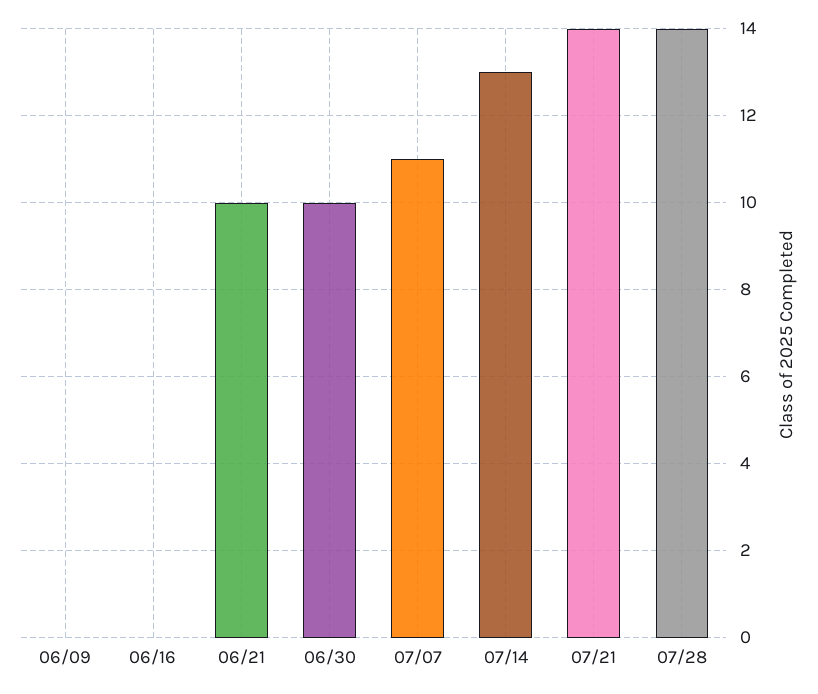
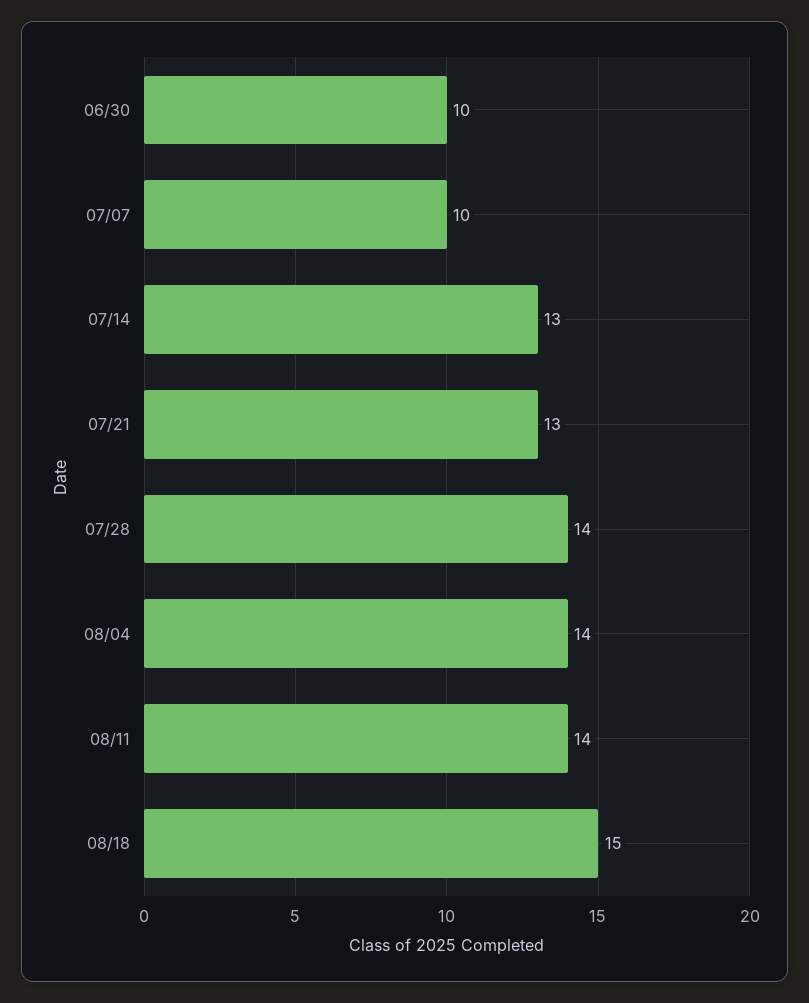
06/09: 0 -> none
06/16: 0 -> none
06/21: 10 -> none
07/07: 11 -> 10
07/21: 14 -> 13
08/04: none -> 14
08/11: none -> 14
08/18: none -> 15

